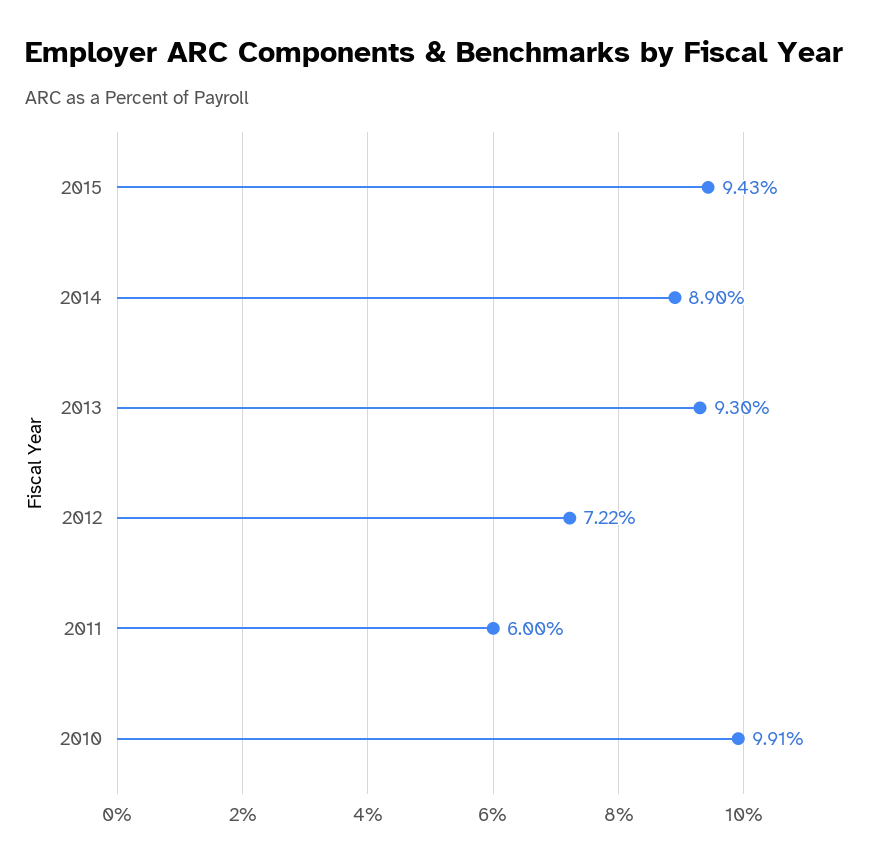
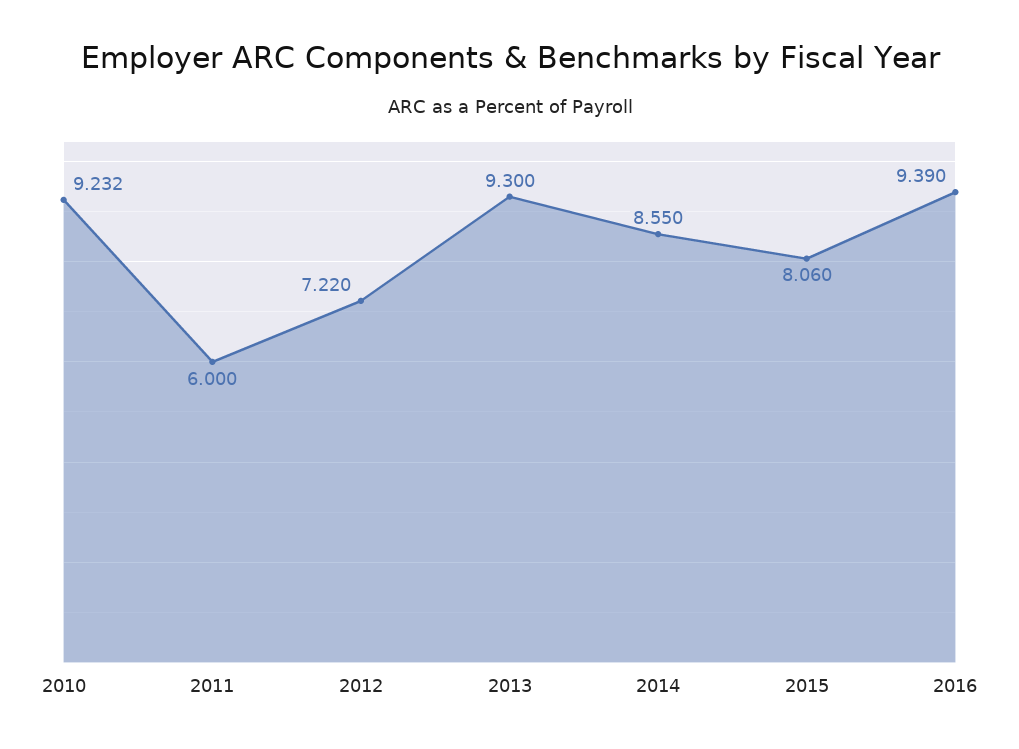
2015: 9.43 -> 8.06
2014: 8.9 -> 8.55
2010: 9.91 -> 9.232
2016: none -> 9.39

